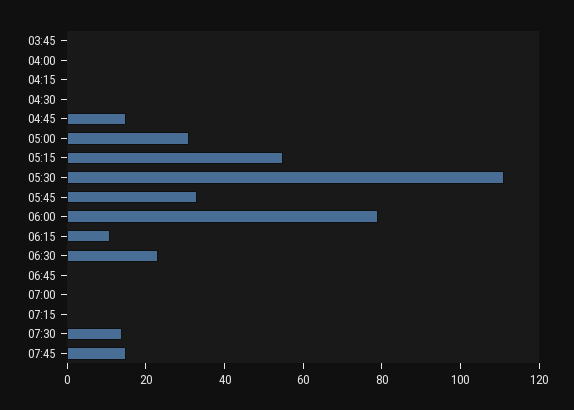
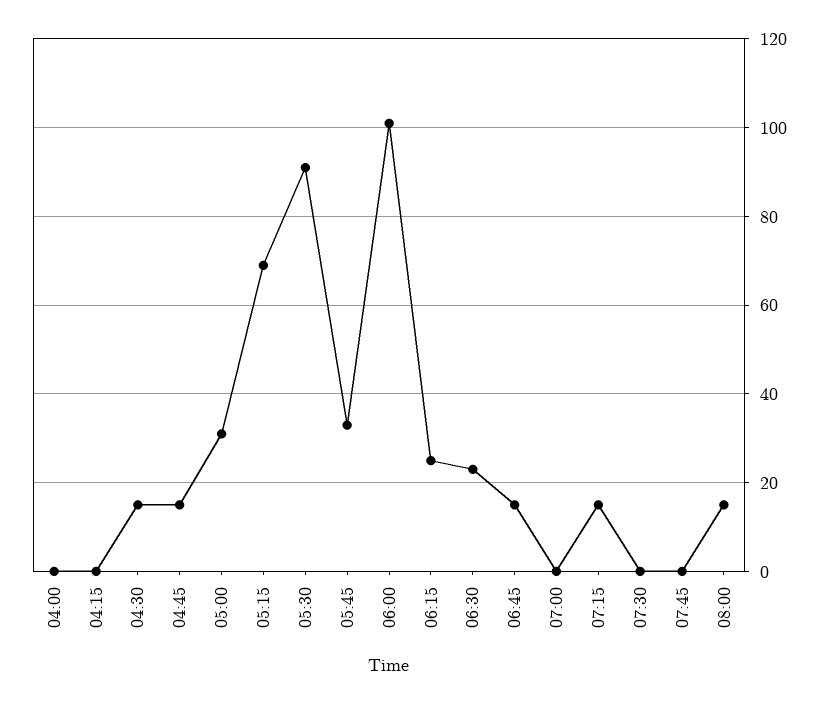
03:45: 0 -> none
04:30: 0 -> 15
05:15: 55 -> 70
05:30: 110 -> 90
06:00: 80 -> 100
06:15: 10 -> 25
06:45: 0 -> 15
07:15: 0 -> 15
07:30: 15 -> 0
07:45: 15 -> 0
08:00: none -> 15

